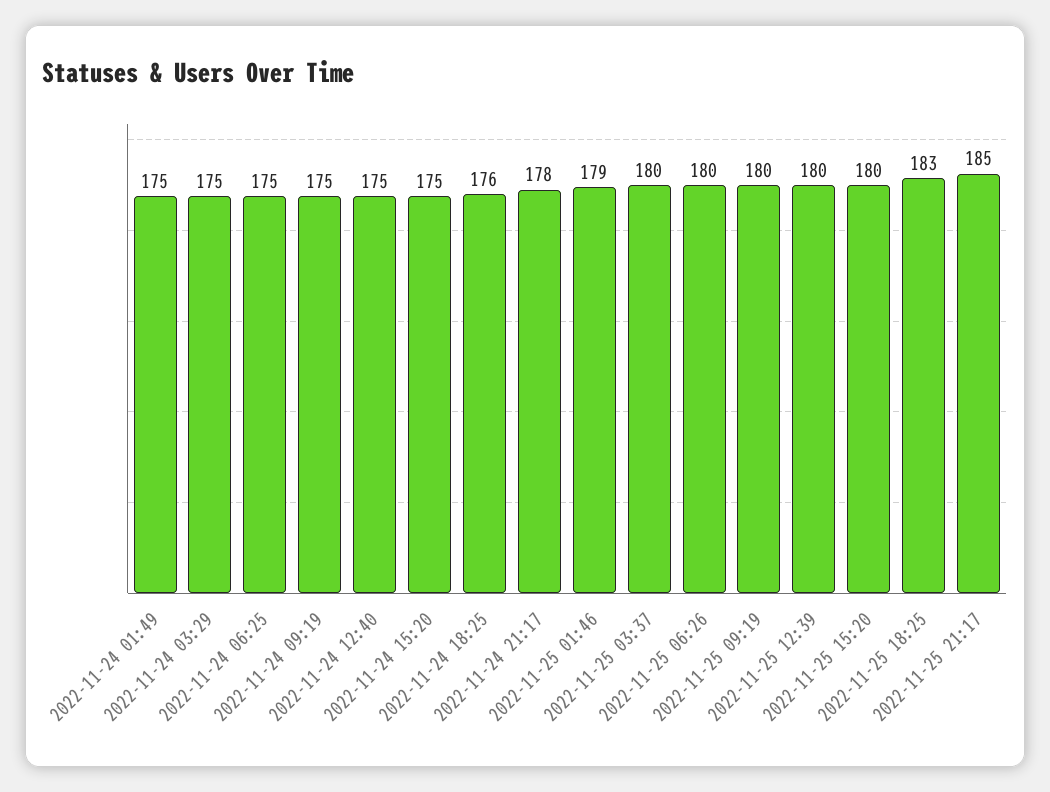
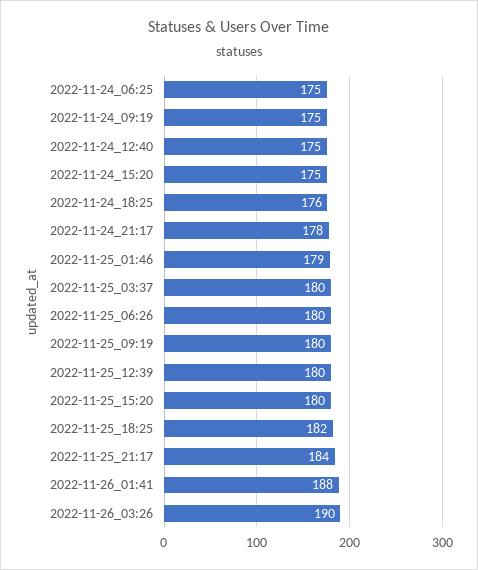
2022-11-24 01:49: 175 -> none
2022-11-24 03:29: 175 -> none
2022-11-25 18:25: 183 -> 182
2022-11-25 21:17: 185 -> 184
2022-11-26_01:41: none -> 188
2022-11-26_03:26: none -> 190

